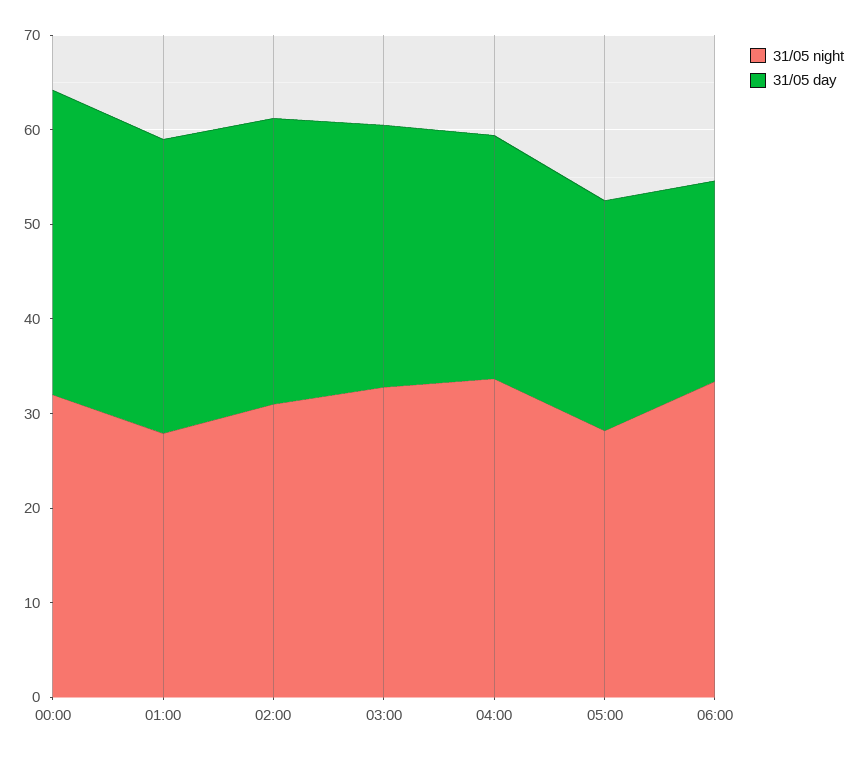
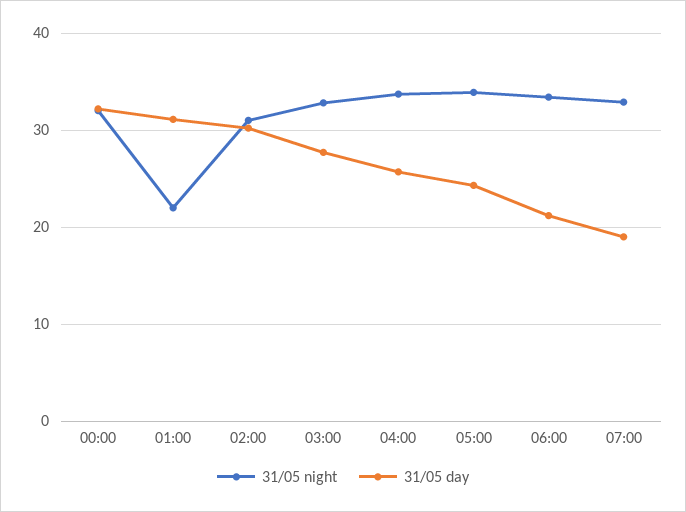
31/05 night, 01:00: 28 -> 22
31/05 night, 05:00: 28 -> 34
31/05 night, 07:00: none -> 33
31/05 day, 07:00: none -> 19

